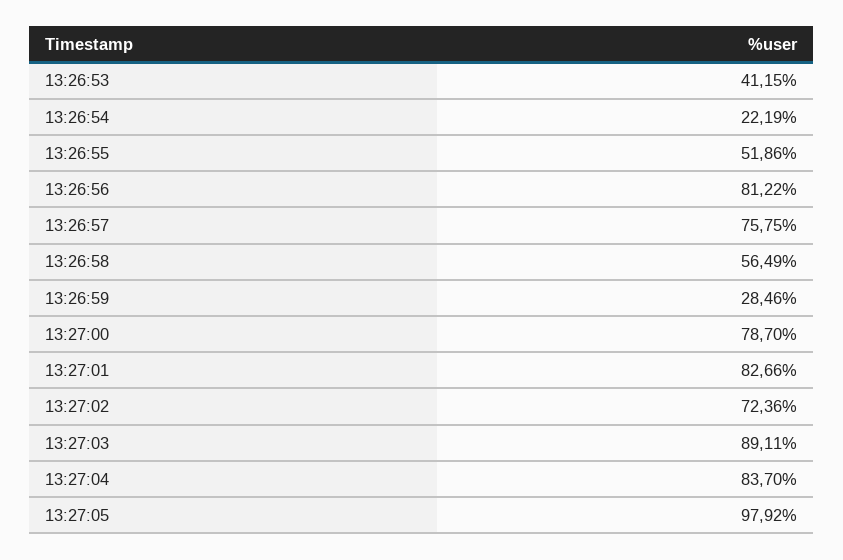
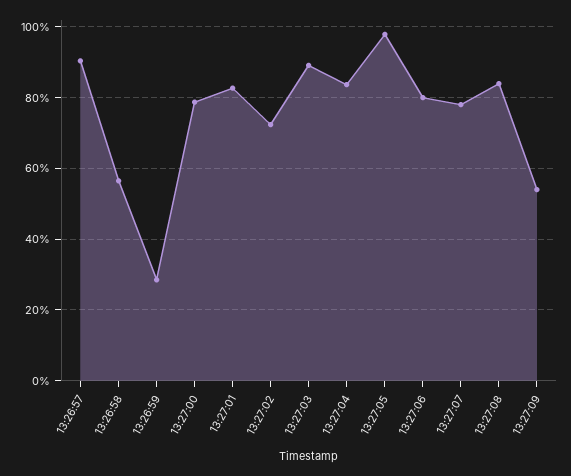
13:26:53: 41.15 -> none
13:26:54: 22.19 -> none
13:26:55: 51.86 -> none
13:26:56: 81.22 -> none
13:26:57: 75.75 -> 90
13:27:06: none -> 80
13:27:07: none -> 78
13:27:08: none -> 84
13:27:09: none -> 54

